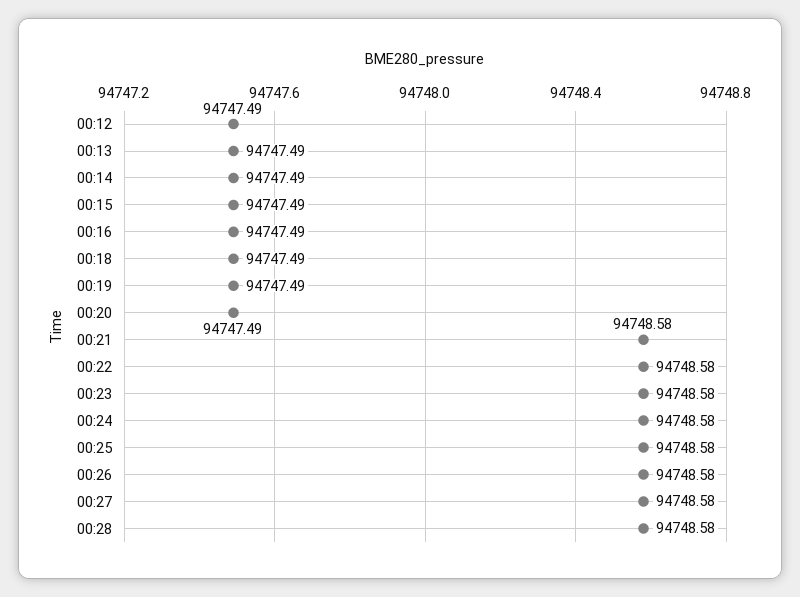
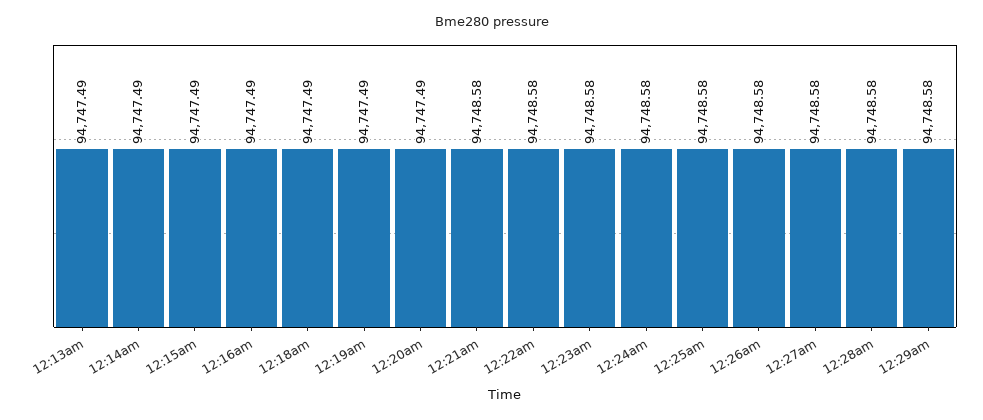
00:12: 94747.49 -> none
12:29am: none -> 94748.58

